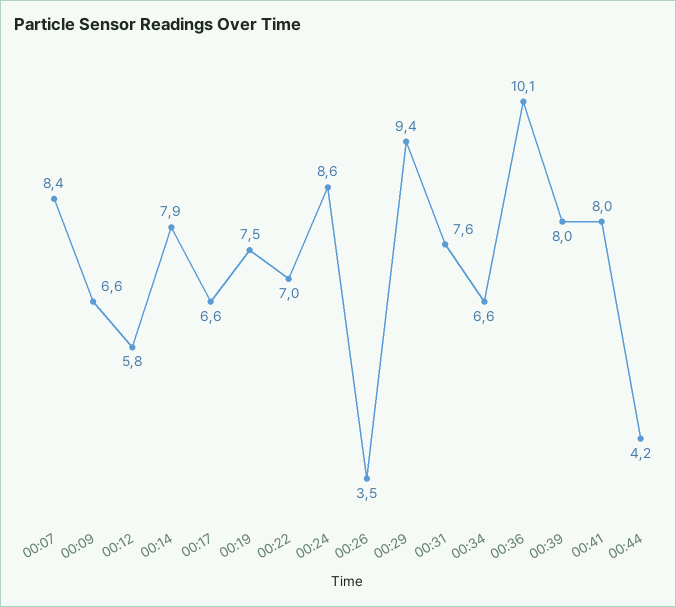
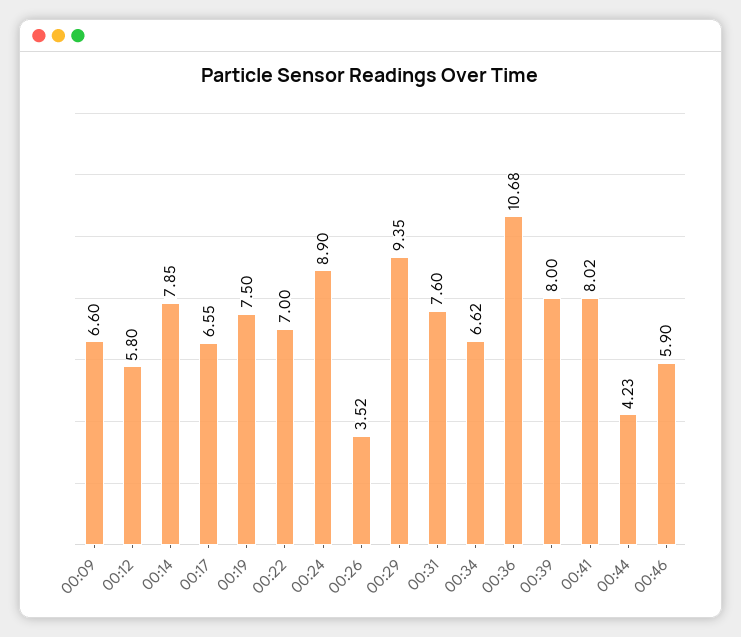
00:07: 8.4 -> none
00:24: 8.6 -> 8.9
00:36: 10.1 -> 10.68
00:46: none -> 5.9

